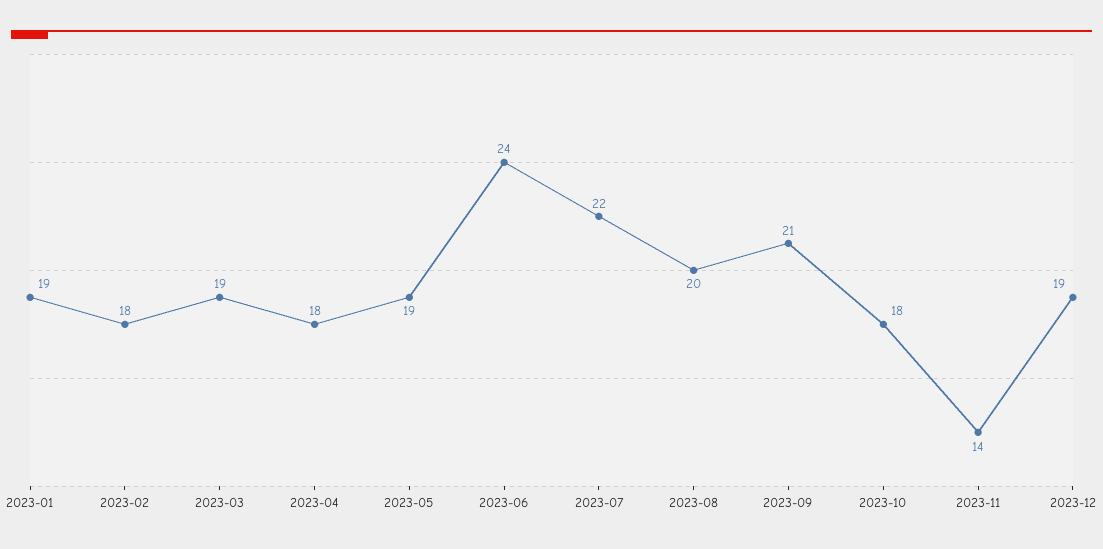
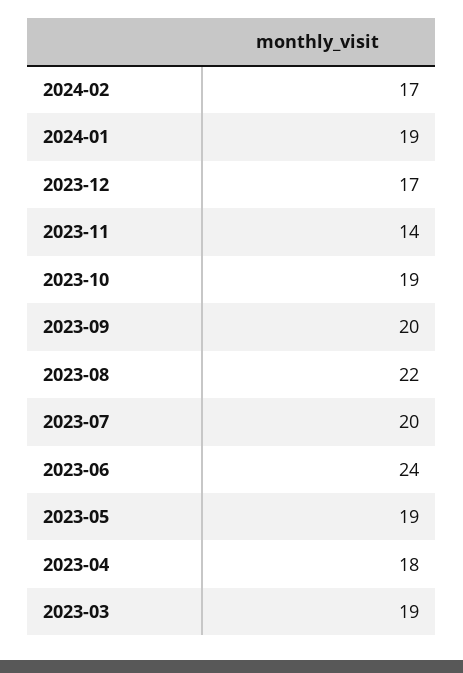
2023-01: 19 -> none
2023-02: 18 -> none
2023-07: 22 -> 20
2023-08: 20 -> 22
2023-09: 21 -> 20
2023-10: 18 -> 19
2023-12: 19 -> 17
2024-02: none -> 17
2024-01: none -> 19

